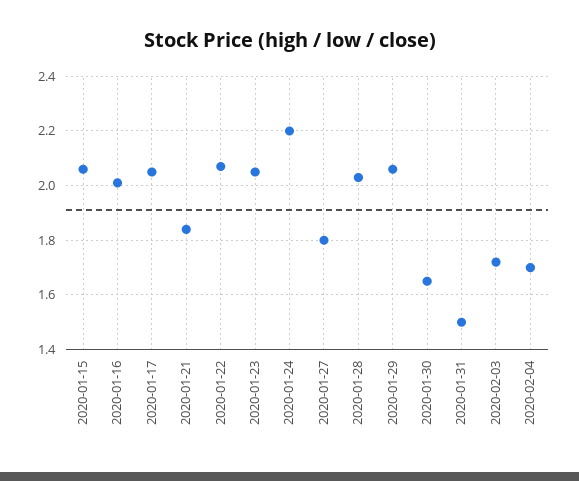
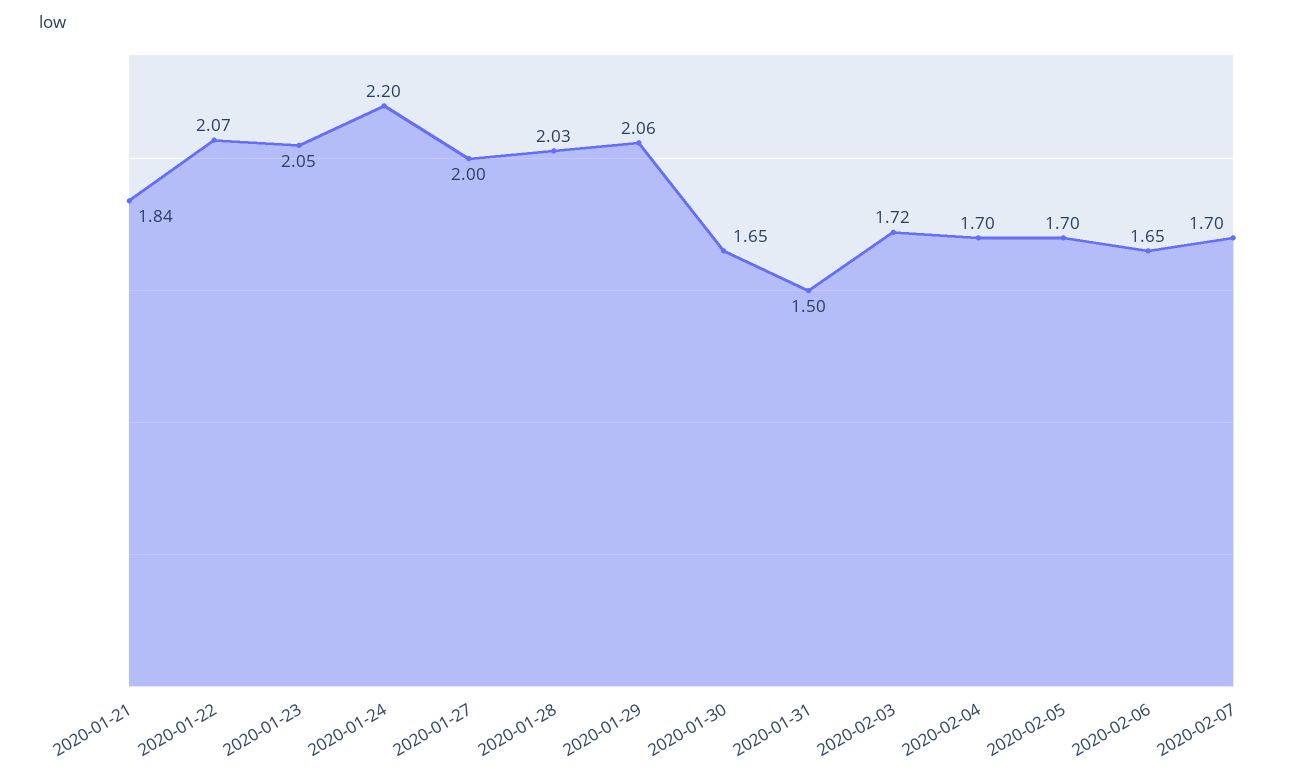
2020-01-15: 2.05 -> none
2020-01-16: 2 -> none
2020-01-17: 2.05 -> none
2020-01-27: 1.8 -> 2
2020-02-05: none -> 1.7
2020-02-06: none -> 1.65
2020-02-07: none -> 1.7

